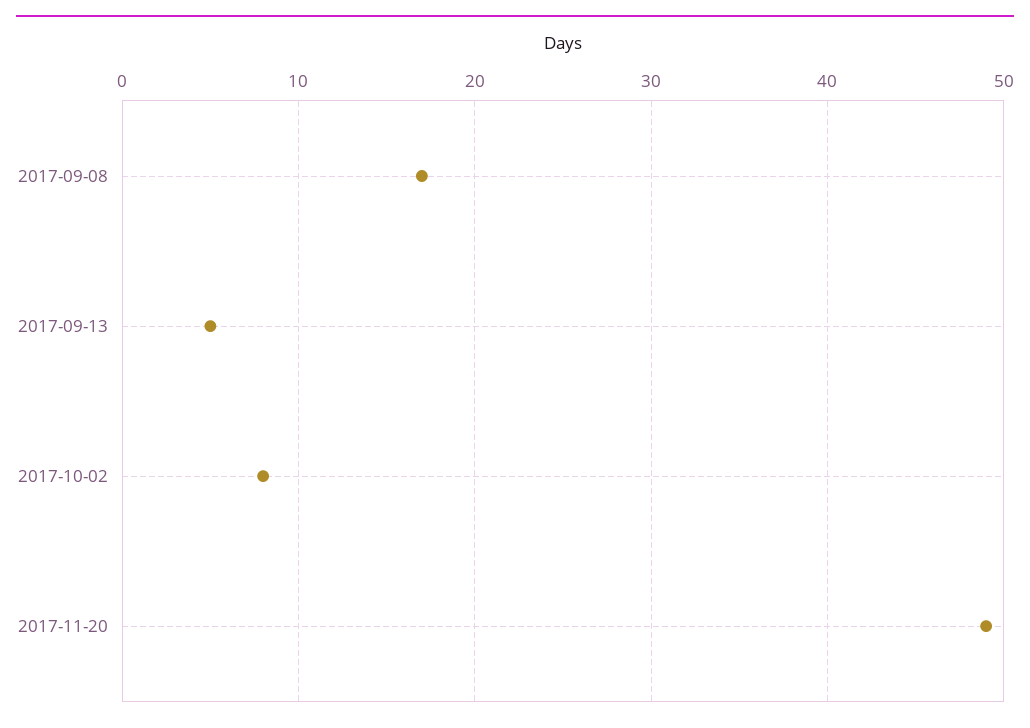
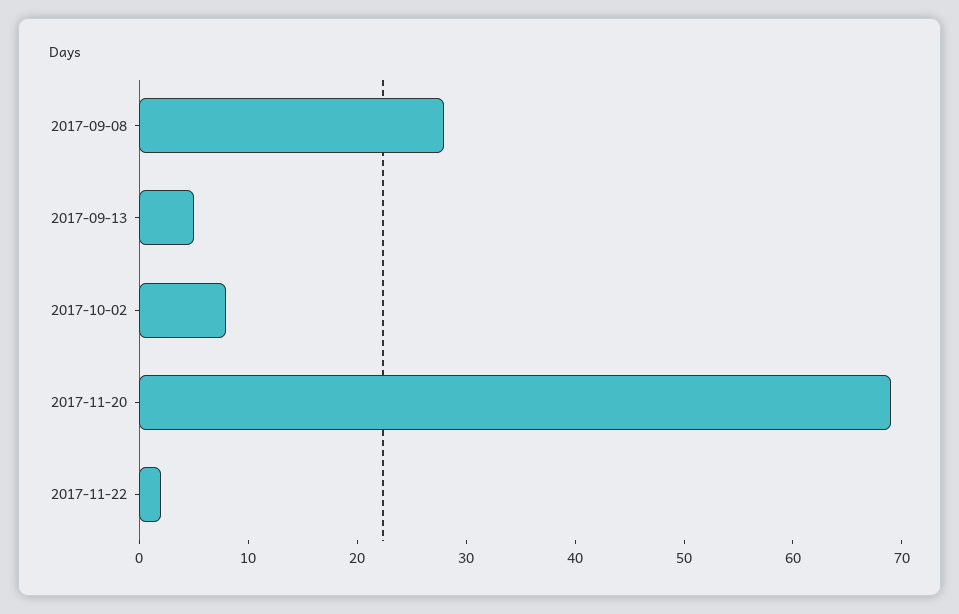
2017-09-08: 17 -> 28
2017-11-20: 49 -> 69
2017-11-22: none -> 2

